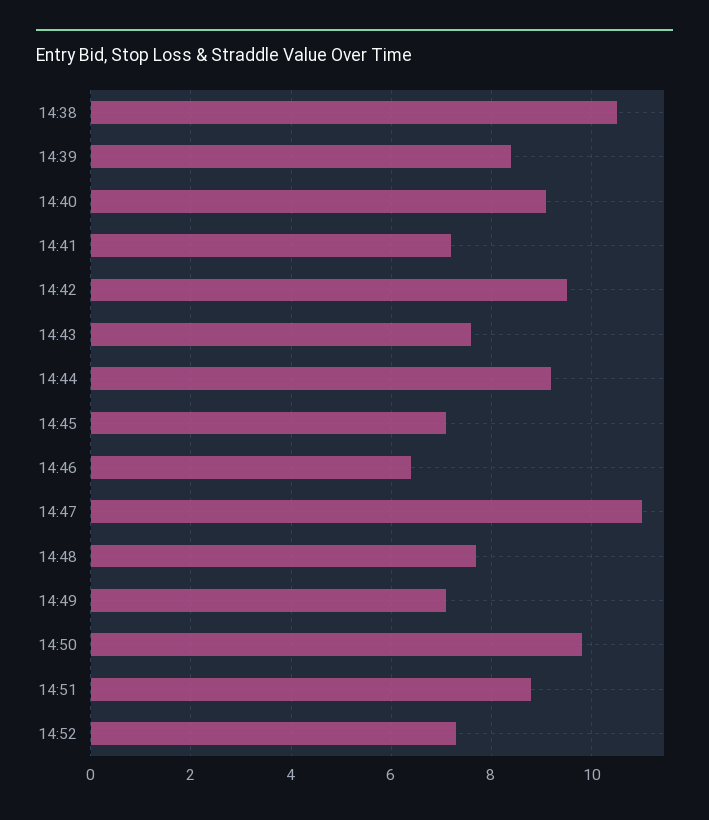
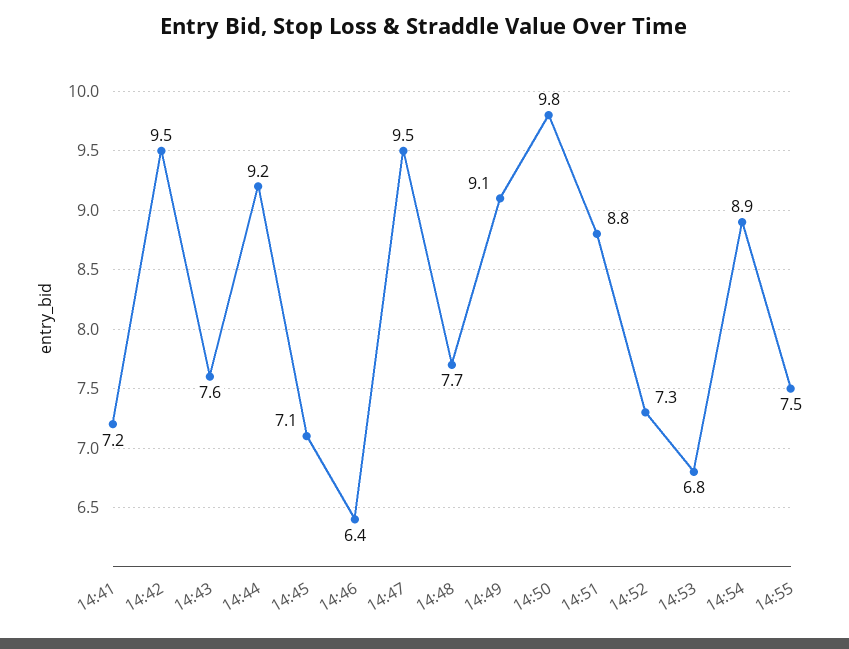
14:38: 10.5 -> none
14:39: 8.5 -> none
14:40: 9 -> none
14:47: 11 -> 9.5
14:49: 7 -> 9.1
14:53: none -> 6.8
14:54: none -> 8.9
14:55: none -> 7.5

